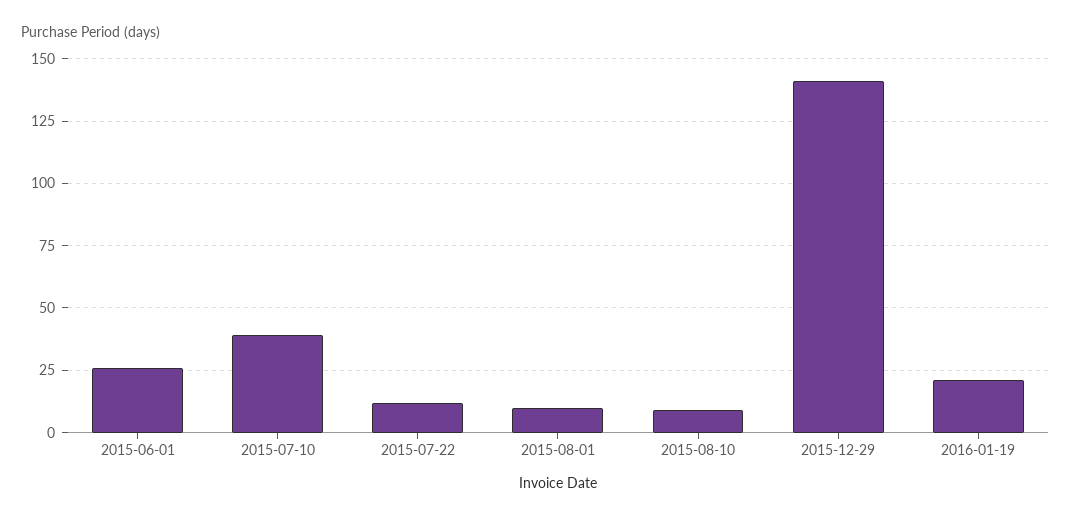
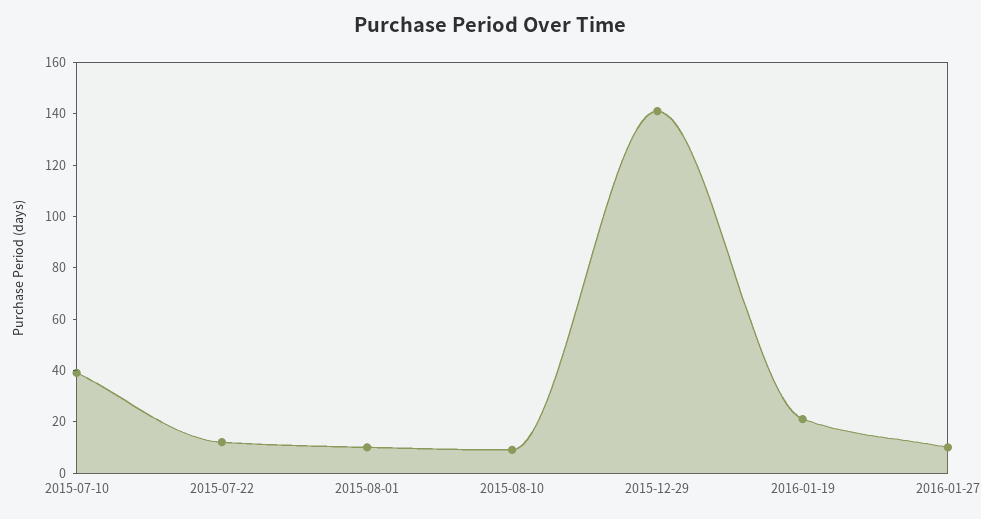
2015-06-01: 25 -> none
2016-01-27: none -> 10

